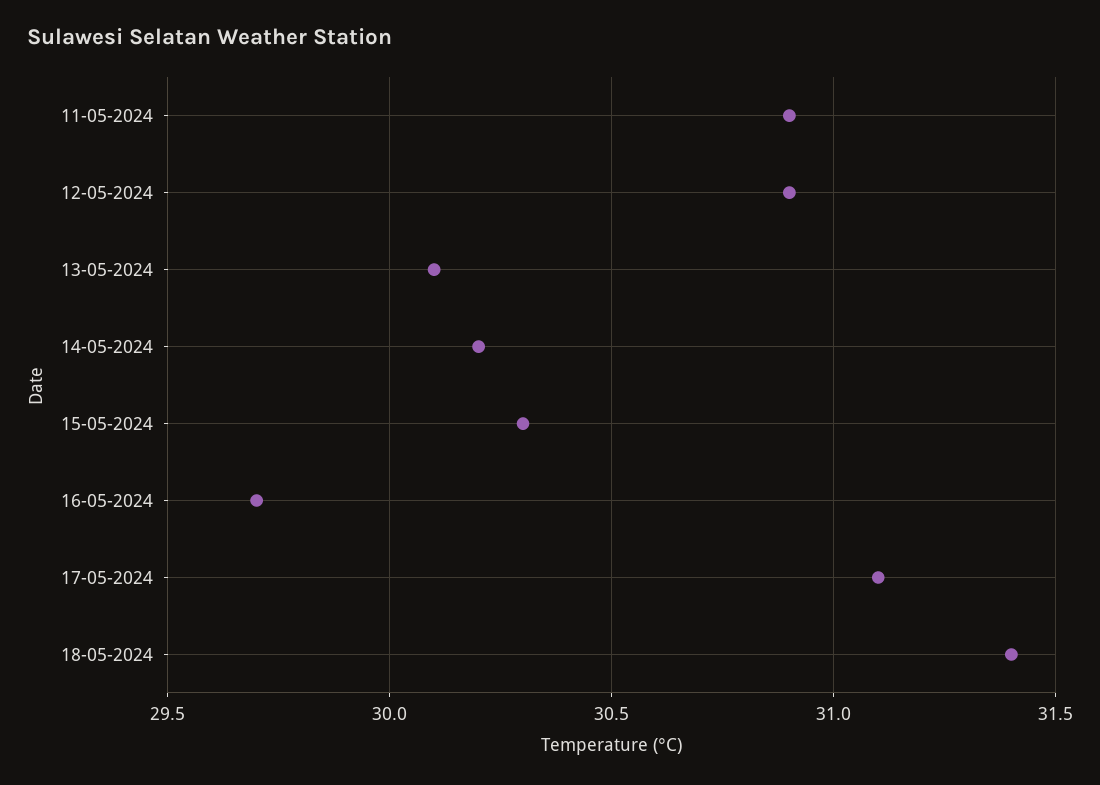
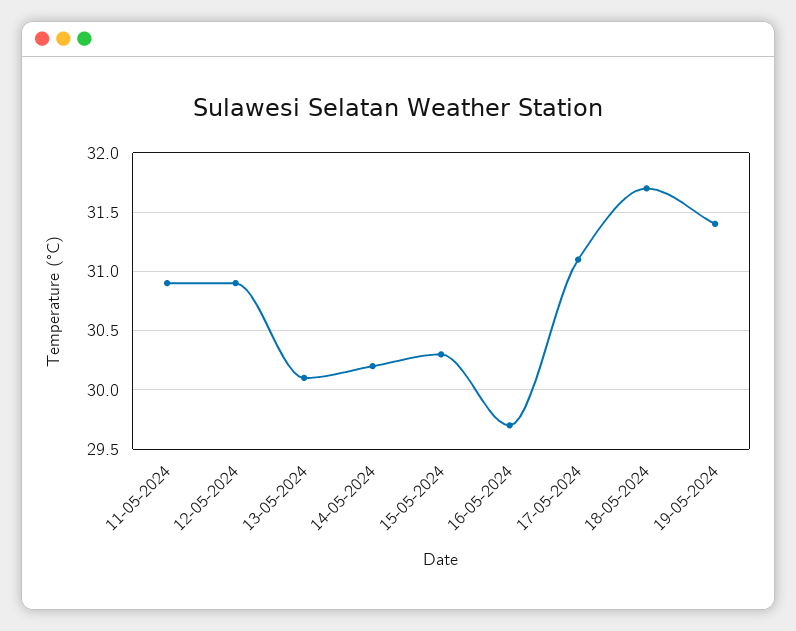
18-05-2024: 31.4 -> 31.7
19-05-2024: none -> 31.4

